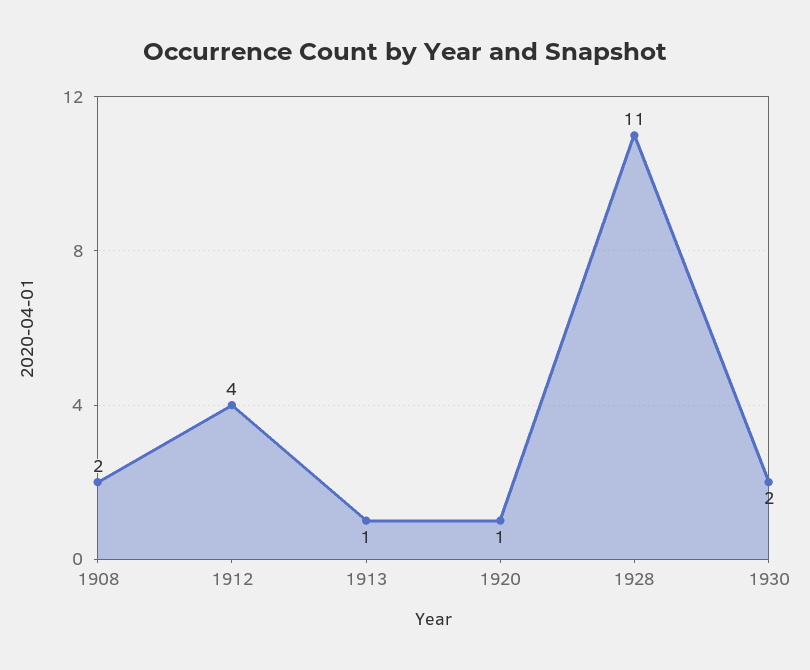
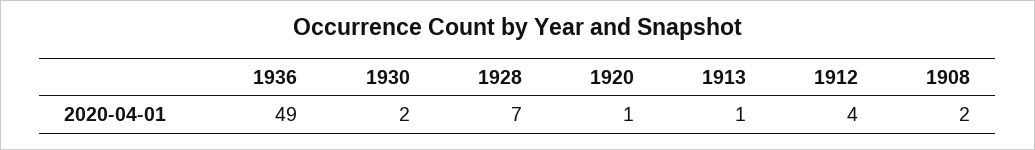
1928: 11 -> 7
1936: none -> 49

